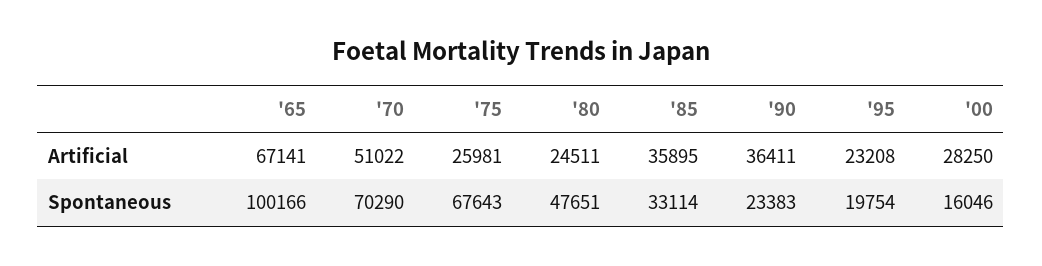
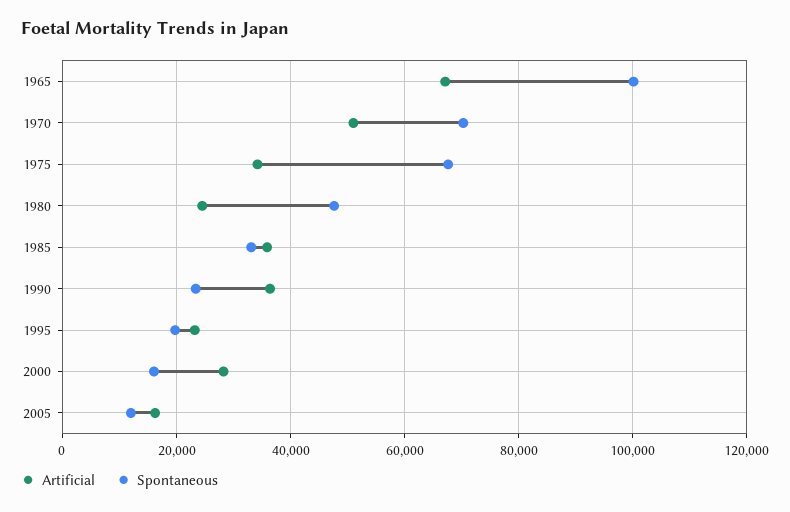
Artificial, '75: 25981 -> 34000
Artificial, 2005: none -> 16000
Spontaneous, 2005: none -> 12000

